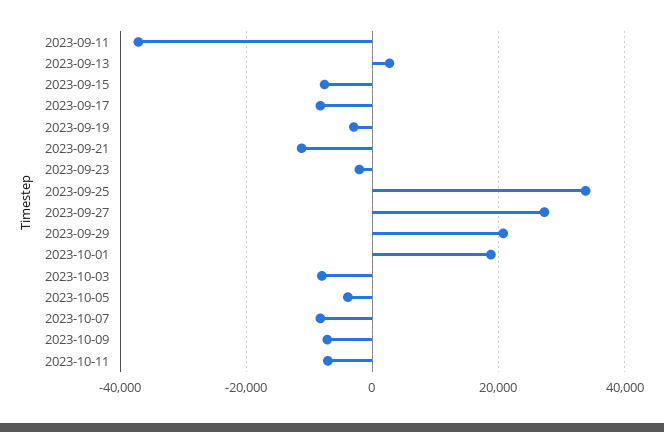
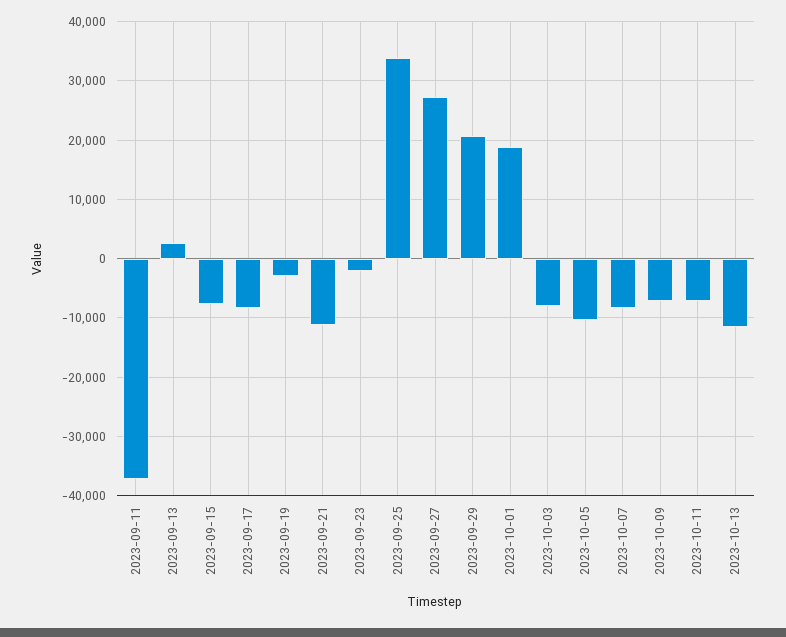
2023-10-05: -4000 -> -10000
2023-10-13: none -> -12000

